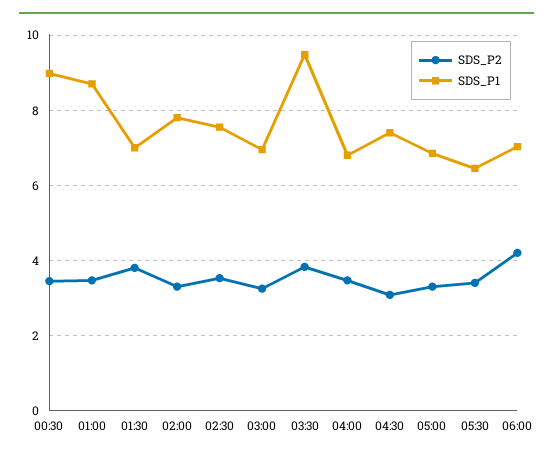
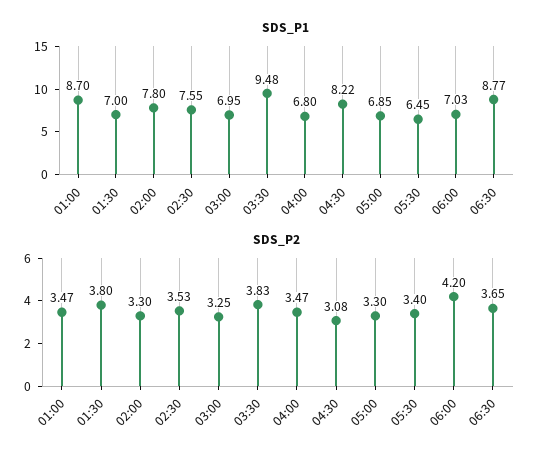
SDS_P2, 00:30: 3.4 -> none
SDS_P1, 00:30: 9 -> none
SDS_P1, 04:30: 7.4 -> 8.22
SDS_P1, 06:30: none -> 8.77
SDS_P2, 06:30: none -> 3.65

